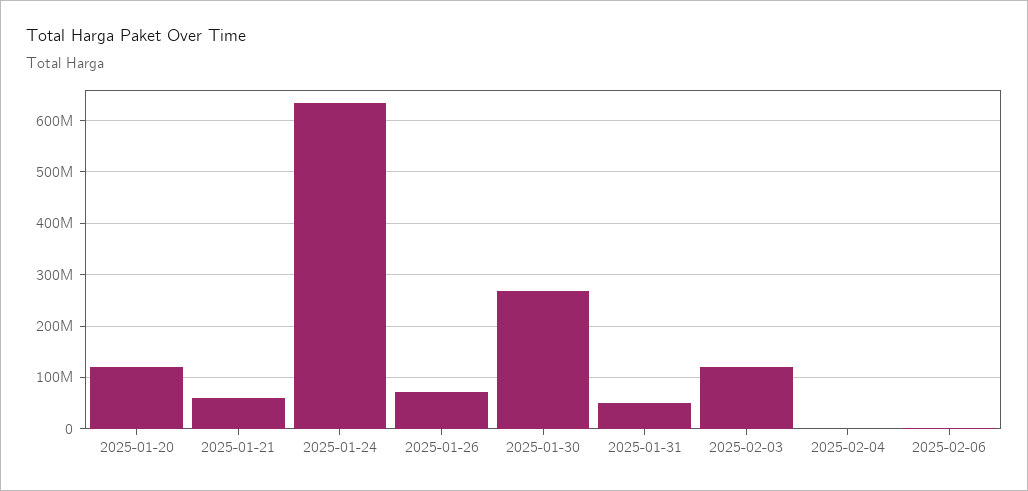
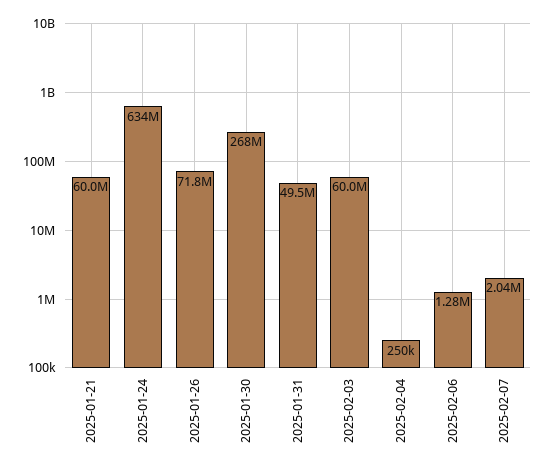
2025-01-20: 120000000 -> none
2025-02-03: 120000000 -> 60000000
2025-02-07: none -> 2040000

